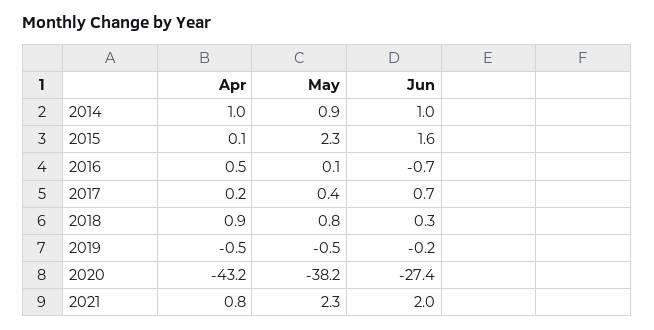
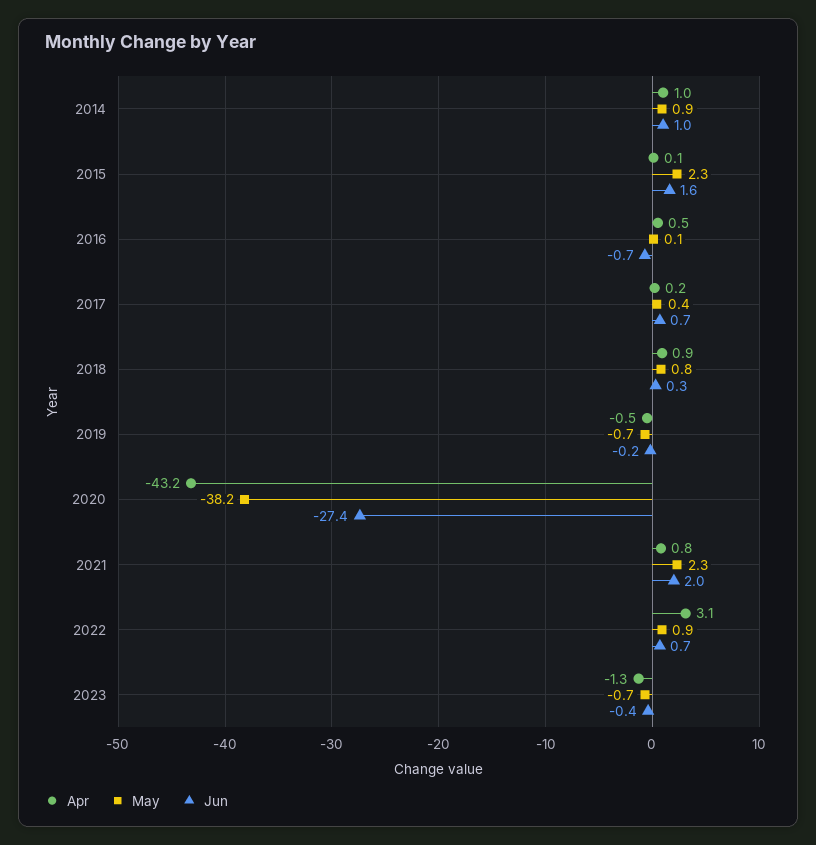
May, 2019: -0.5 -> -0.7
Apr, 2022: none -> 3.1
May, 2022: none -> 0.9
Jun, 2022: none -> 0.7
Apr, 2023: none -> -1.3
May, 2023: none -> -0.7
Jun, 2023: none -> -0.4

